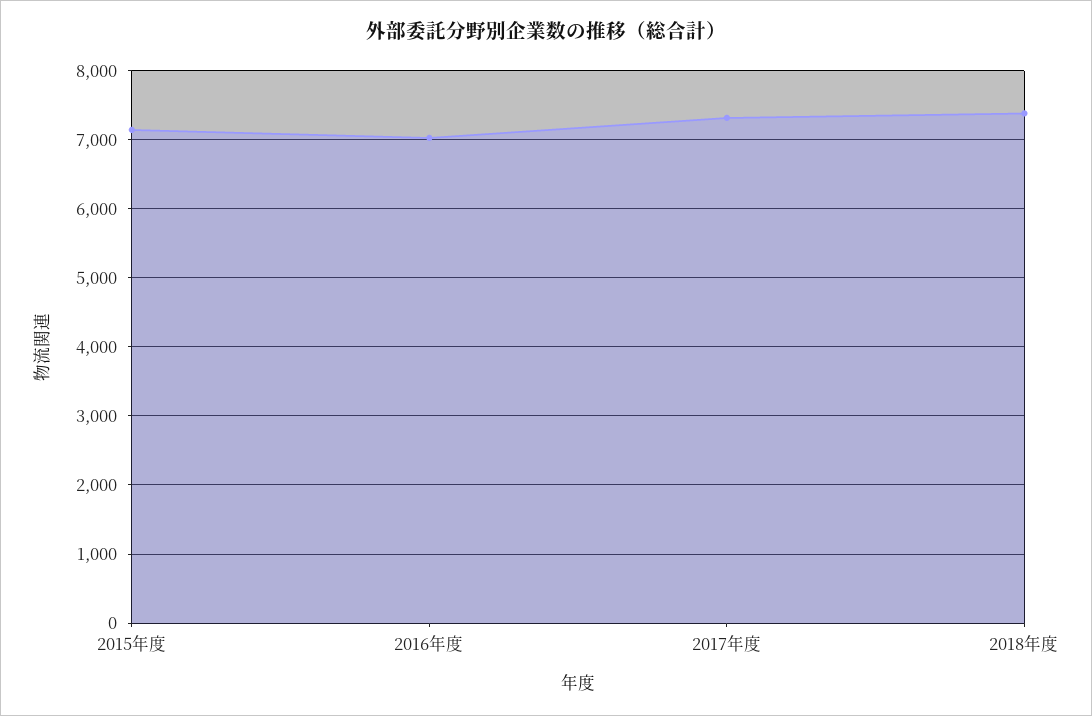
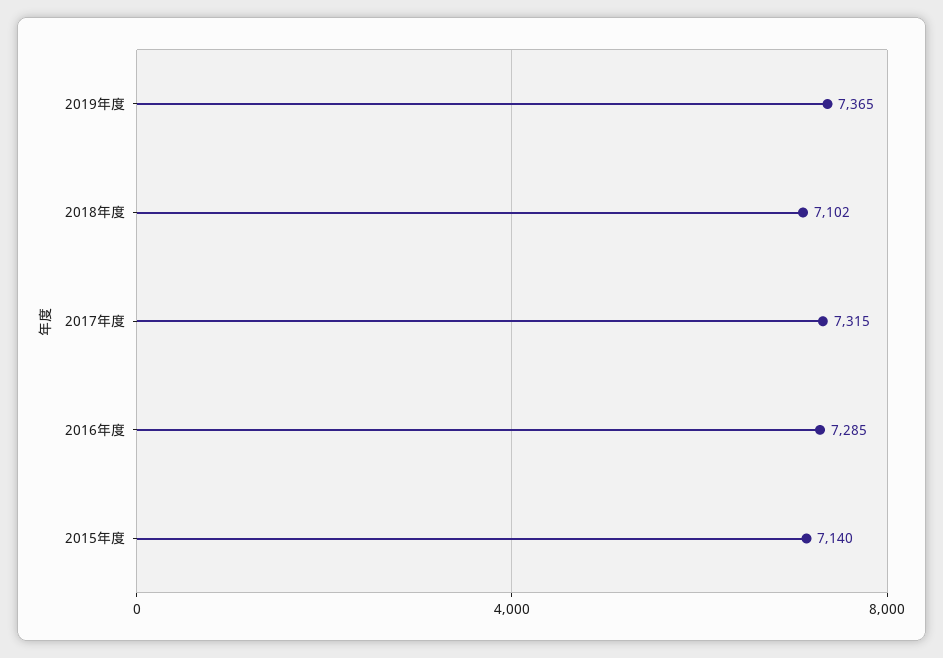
2016年度: 7000 -> 7285
2018年度: 7400 -> 7102
2019年度: none -> 7365

